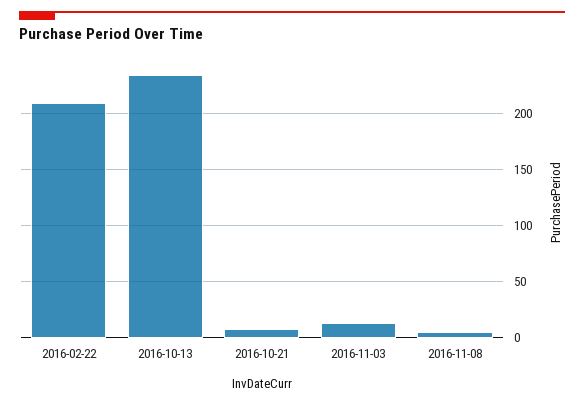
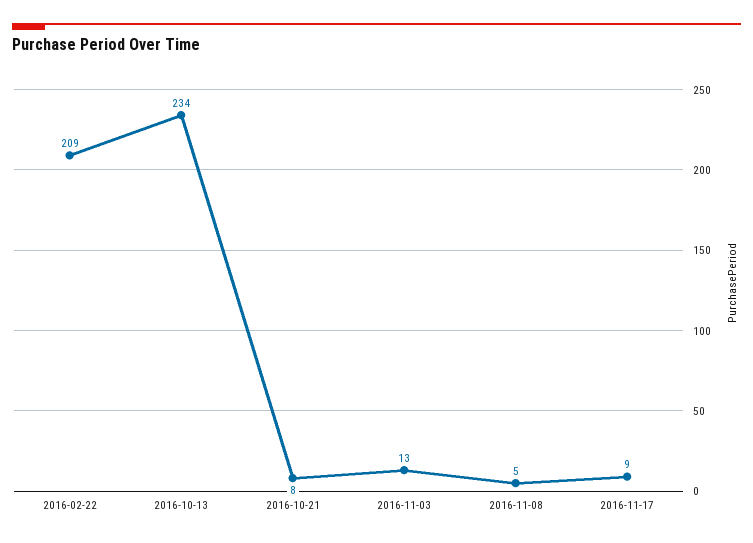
2016-11-17: none -> 9

